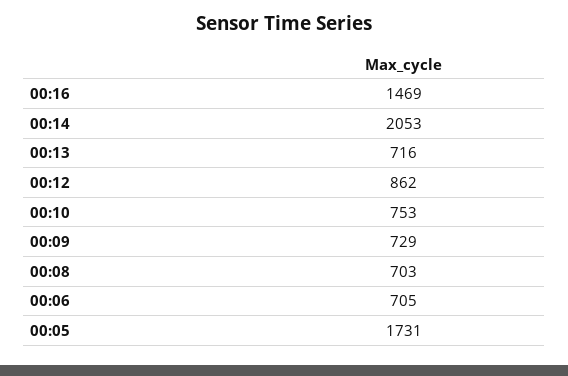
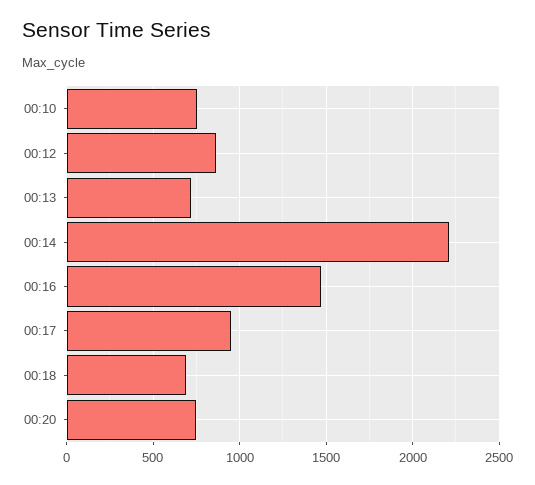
00:14: 2053 -> 2200
00:09: 729 -> none
00:08: 703 -> none
00:06: 705 -> none
00:05: 1731 -> none
00:17: none -> 950
00:18: none -> 700
00:20: none -> 750

